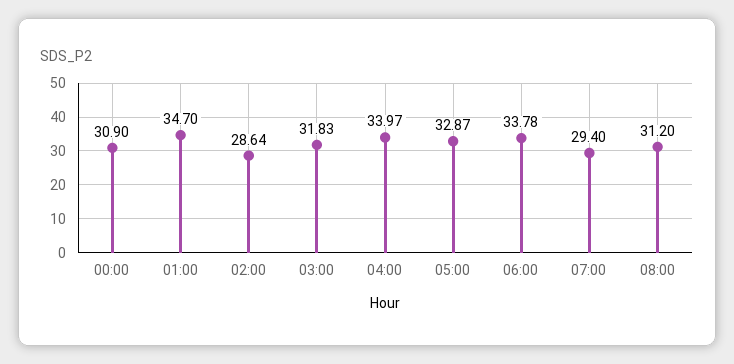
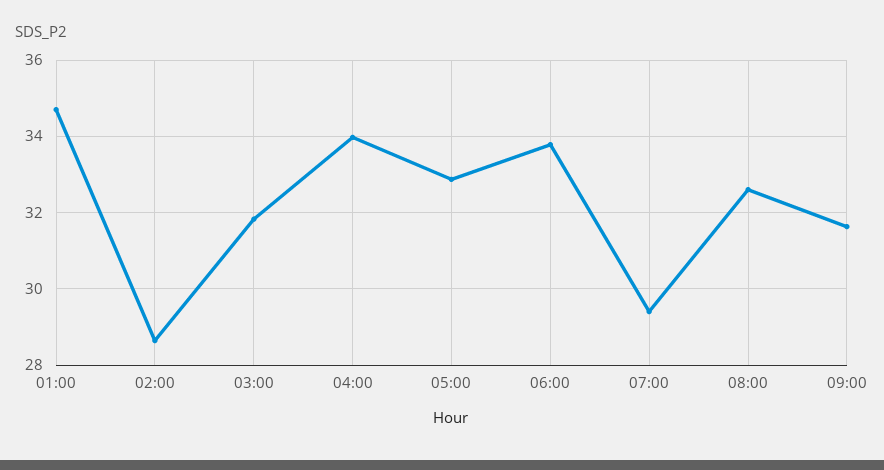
00:00: 30.9 -> none
08:00: 31.2 -> 32.6
09:00: none -> 31.6

